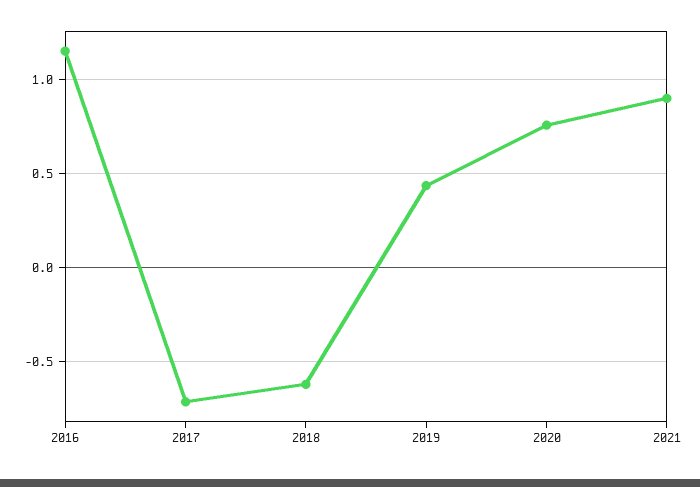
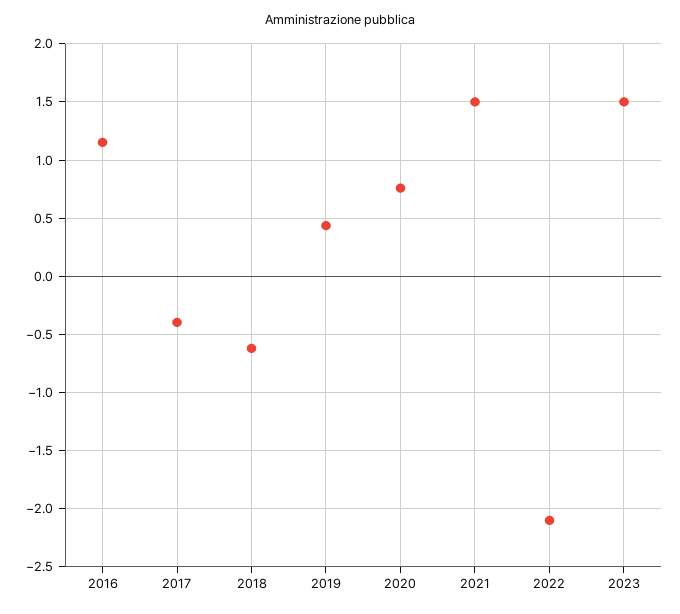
2017: -0.7 -> -0.4
2021: 0.9 -> 1.5
2022: none -> -2.1
2023: none -> 1.5

